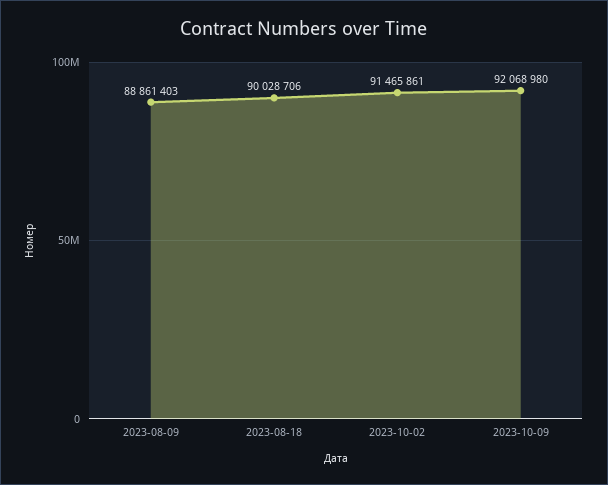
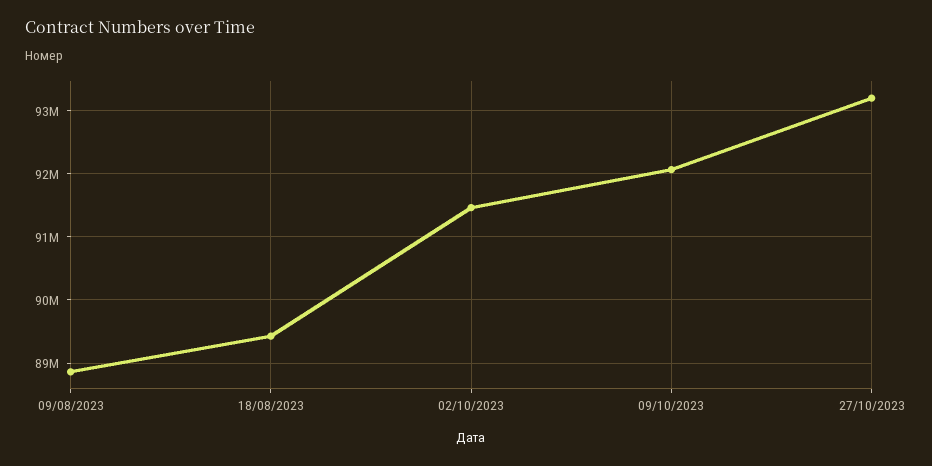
2023-08-18: 90028706 -> 89400000
27/10/2023: none -> 93200000

